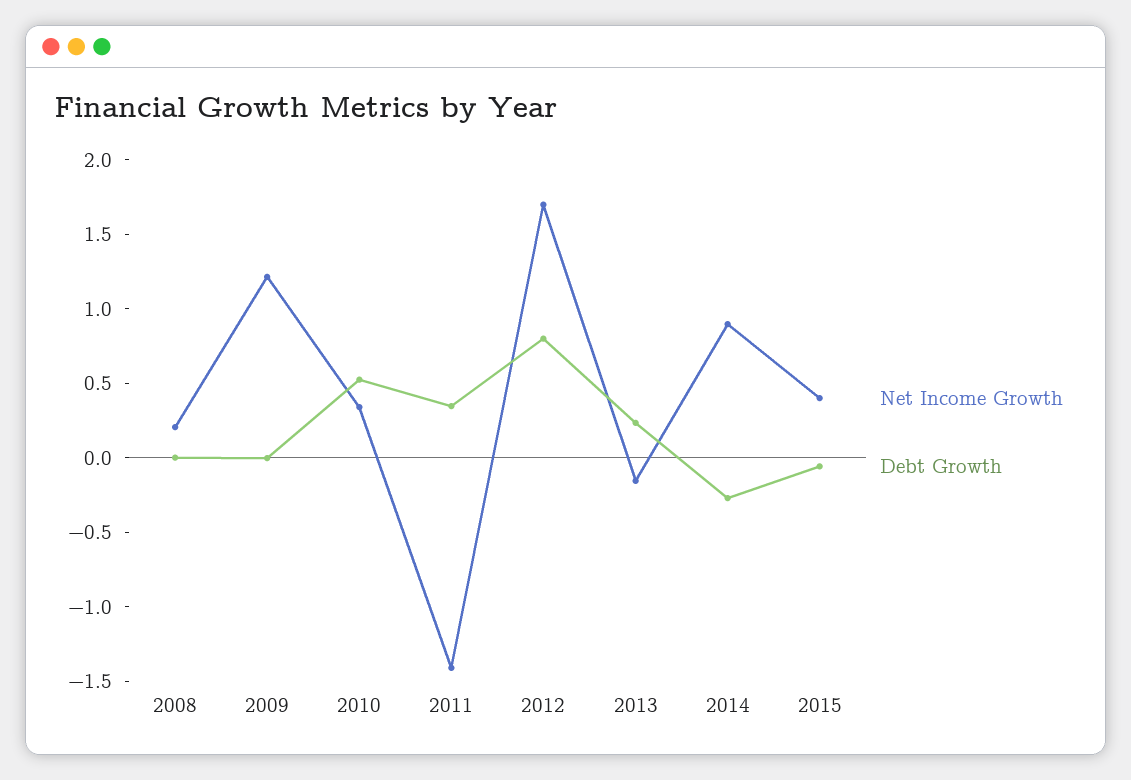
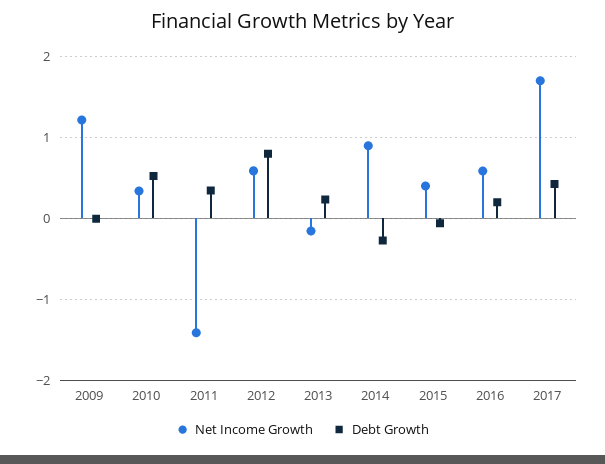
Net Income Growth, 2008: 0.2 -> none
Debt Growth, 2008: 0 -> none
Net Income Growth, 2012: 1.7 -> 0.6
Net Income Growth, 2016: none -> 0.6
Debt Growth, 2016: none -> 0.2
Net Income Growth, 2017: none -> 1.7
Debt Growth, 2017: none -> 0.4

